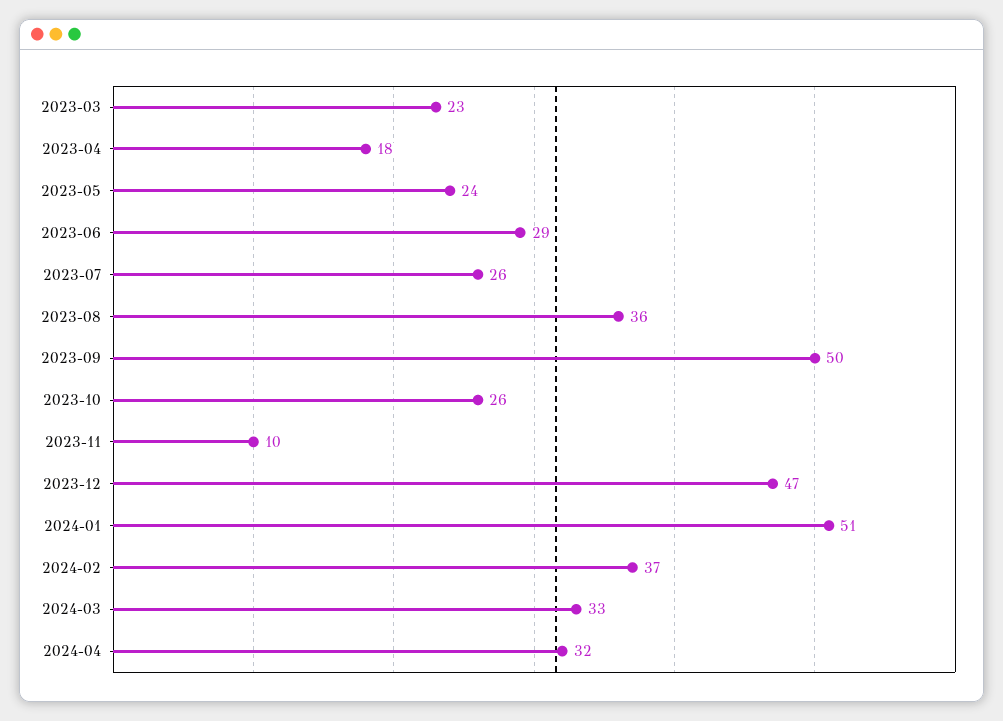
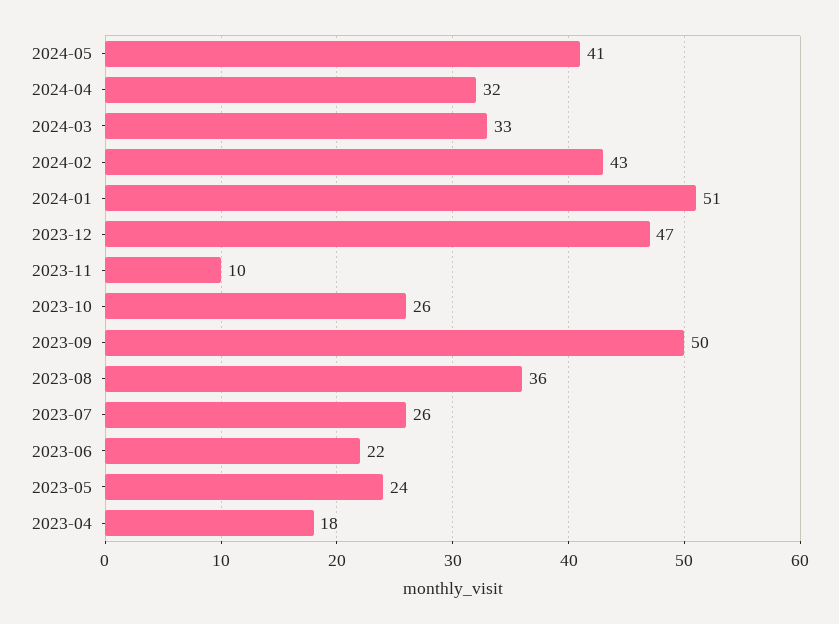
2023-03: 23 -> none
2023-06: 29 -> 22
2024-02: 37 -> 43
2024-05: none -> 41

